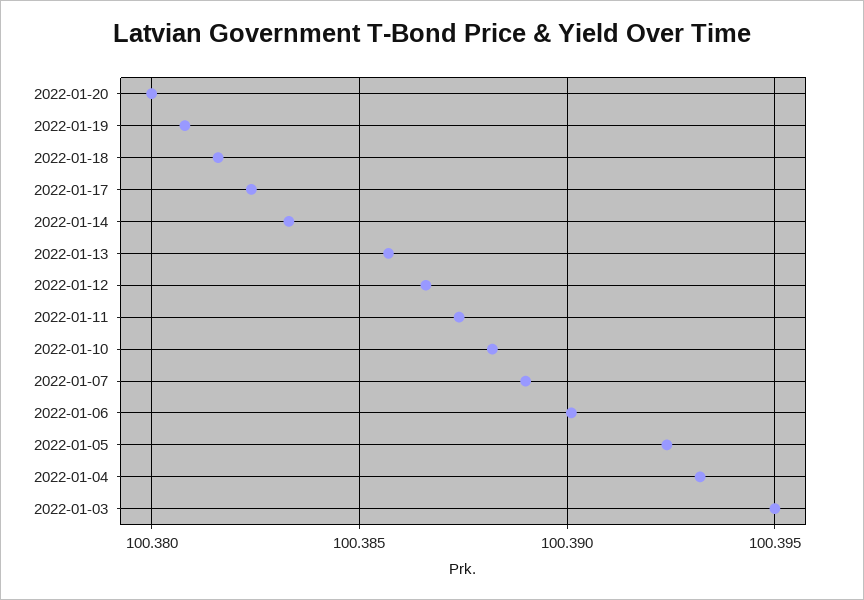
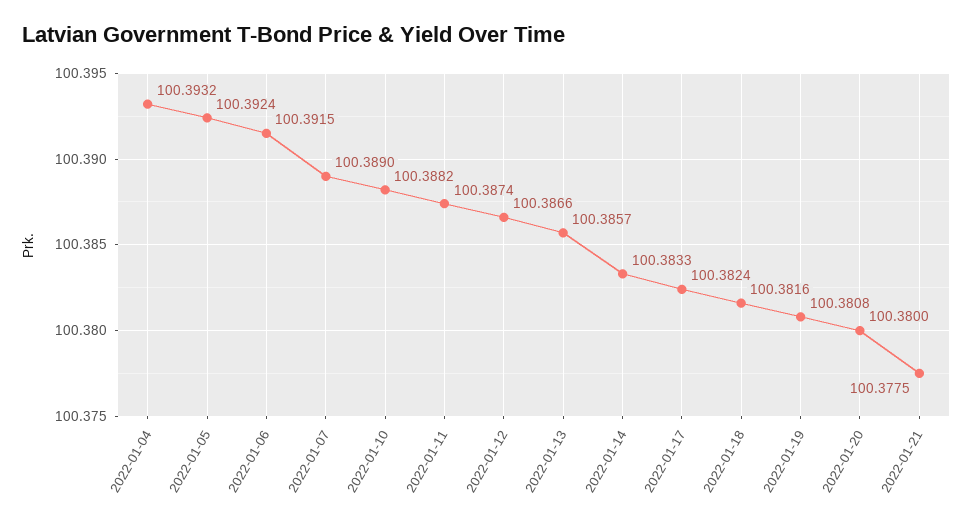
2022-01-06: 100.39 -> 100.3915
2022-01-03: 100.395 -> none
2022-01-21: none -> 100.3775

